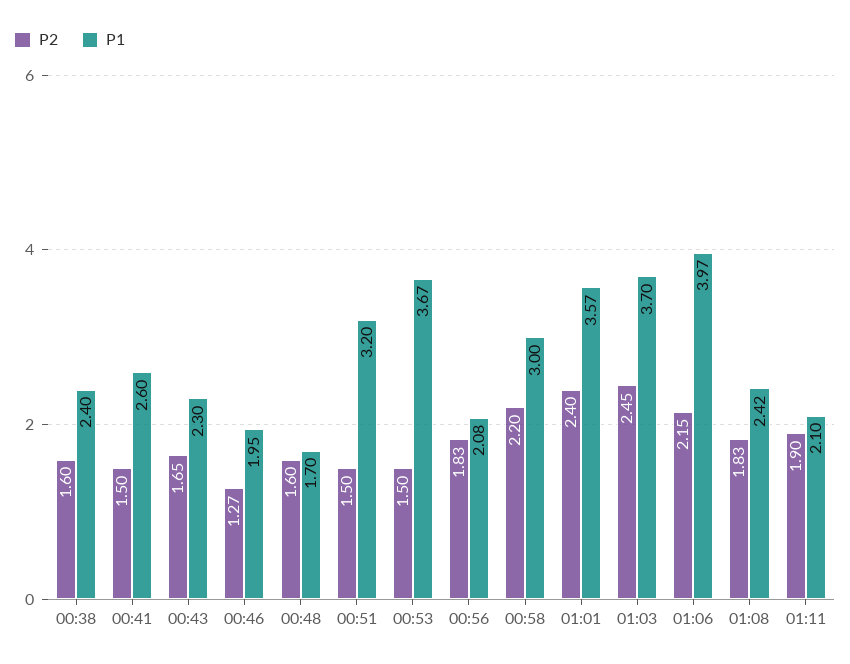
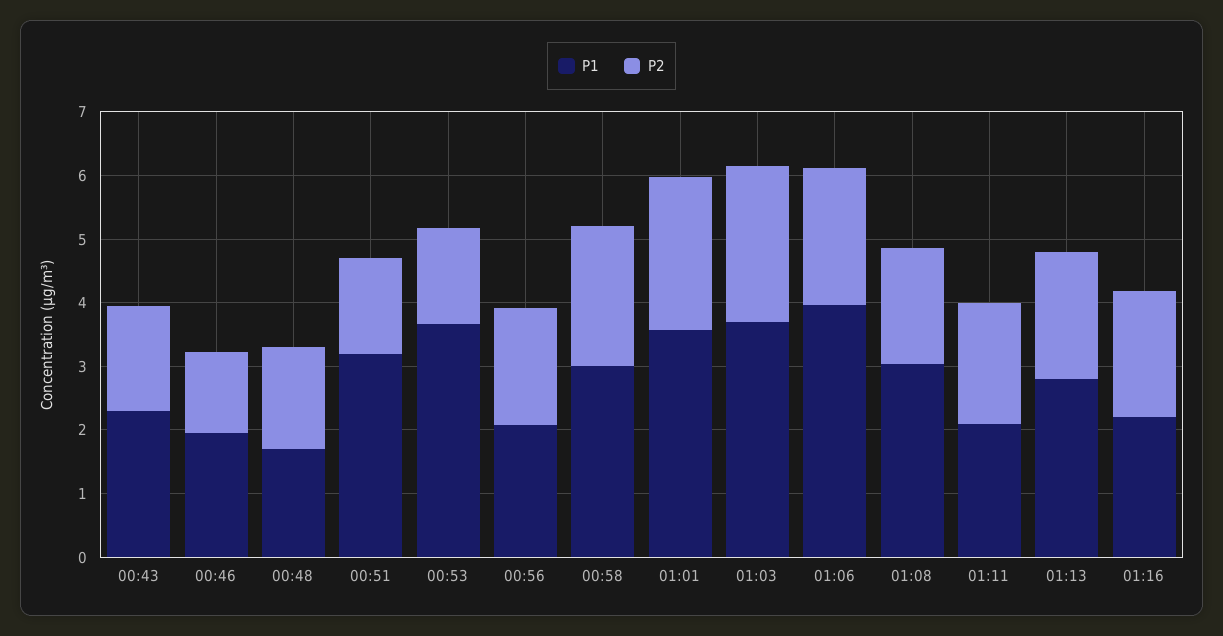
P2, 00:38: 1.6 -> none
P1, 00:38: 2.4 -> none
P2, 00:41: 1.5 -> none
P1, 00:41: 2.6 -> none
P1, 01:08: 2.42 -> 3
P1, 01:13: none -> 2.8
P2, 01:13: none -> 2
P1, 01:16: none -> 2.2
P2, 01:16: none -> 2

